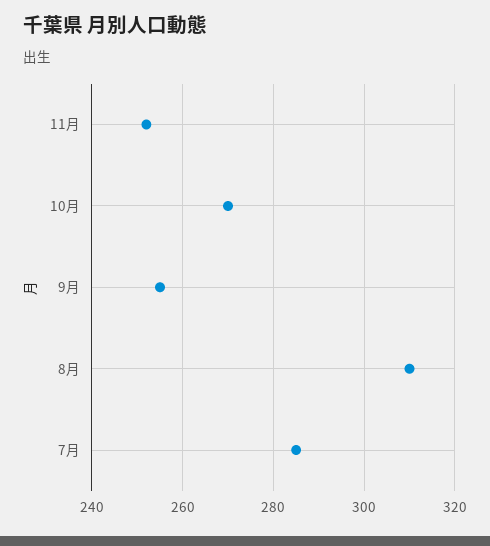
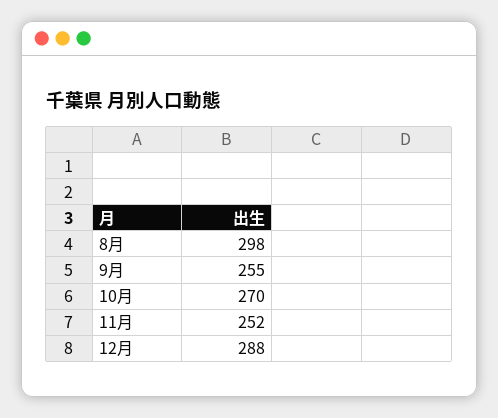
8月: 310 -> 298
7月: 285 -> none
12月: none -> 288

